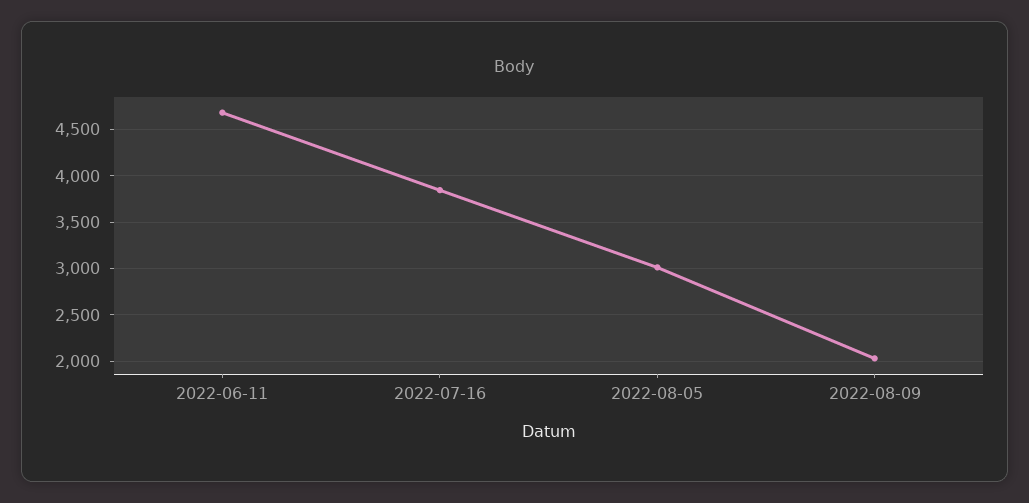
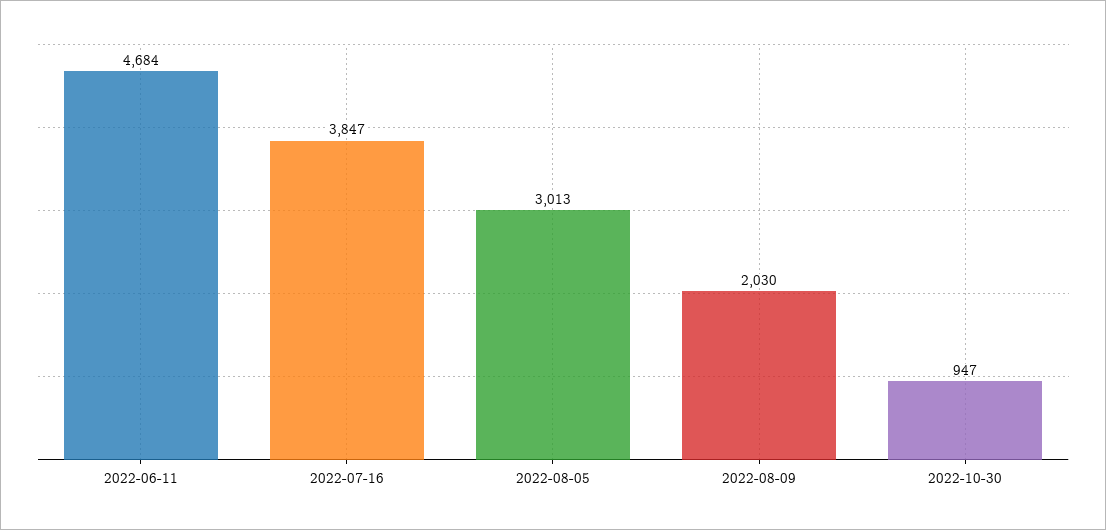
2022-10-30: none -> 947

